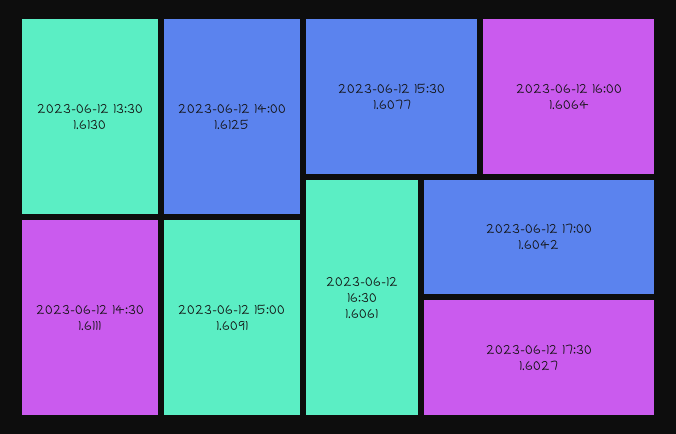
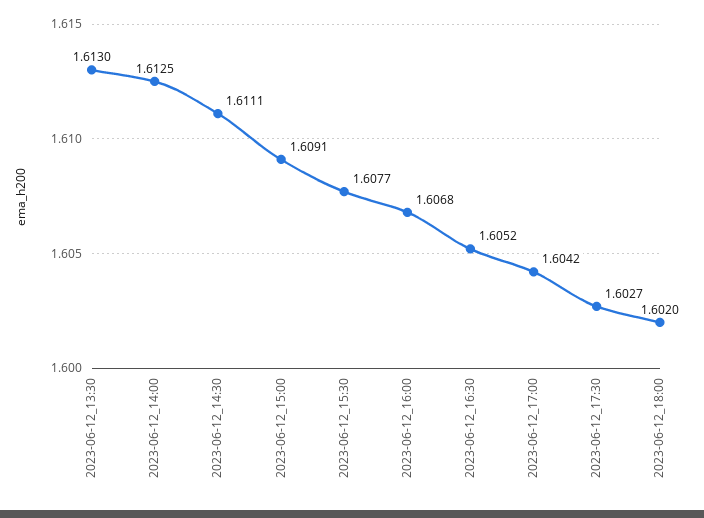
2023-06-12 16:00: 1.6064 -> 1.6068
2023-06-12 16:30: 1.6061 -> 1.6052
2023-06-12_18:00: none -> 1.602

